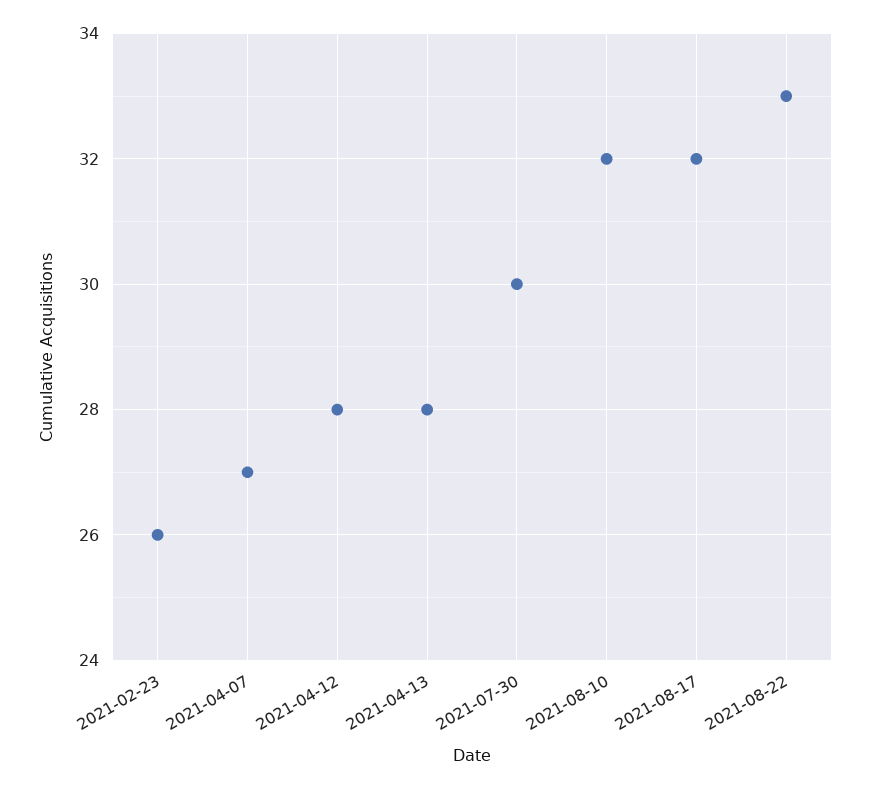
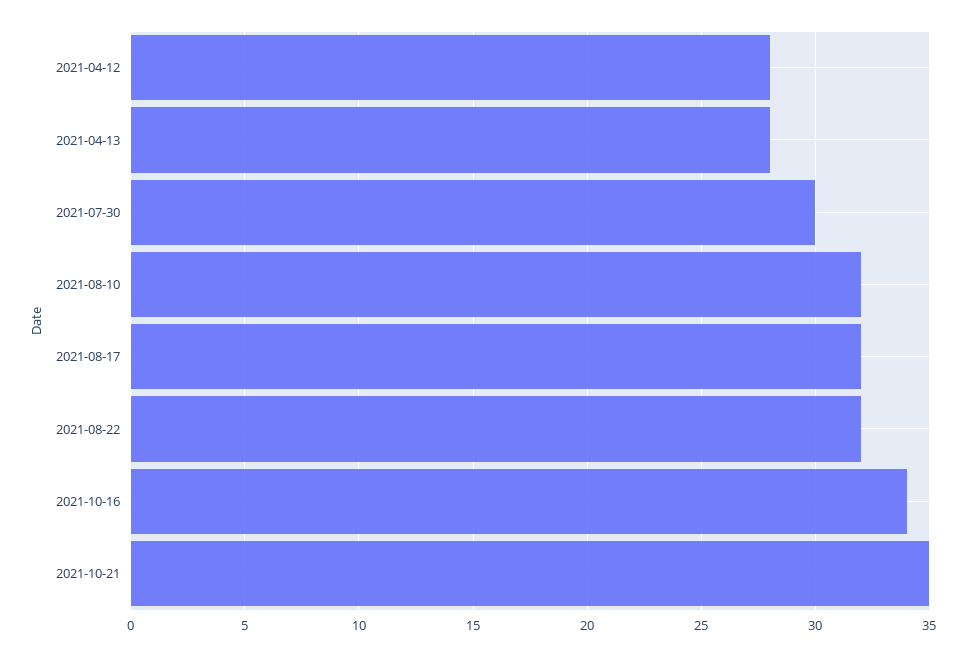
2021-02-23: 26 -> none
2021-04-07: 27 -> none
2021-08-22: 33 -> 32
2021-10-16: none -> 34
2021-10-21: none -> 35

